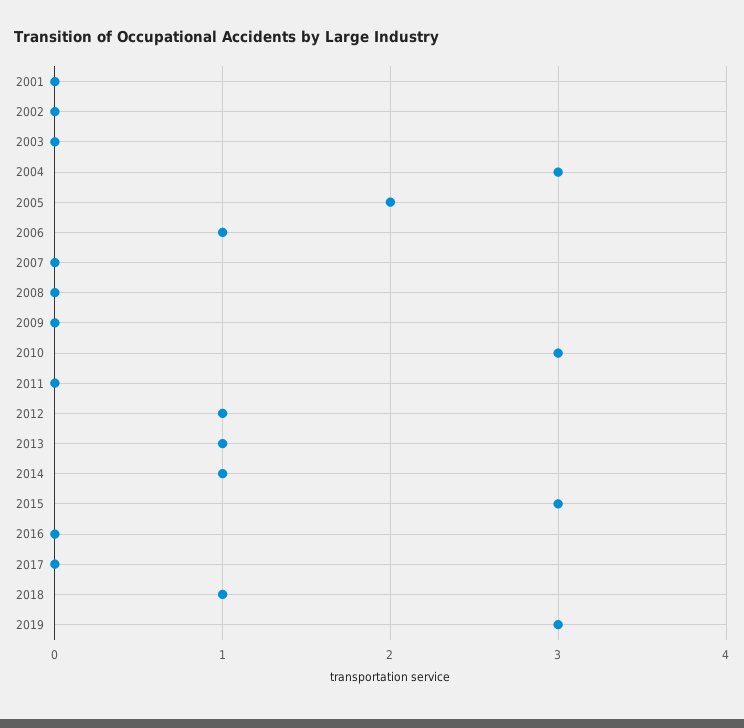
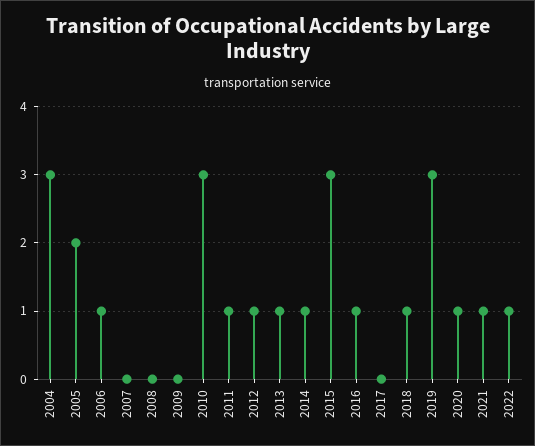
2001: 0 -> none
2002: 0 -> none
2003: 0 -> none
2011: 0 -> 1
2016: 0 -> 1
2020: none -> 1
2021: none -> 1
2022: none -> 1

